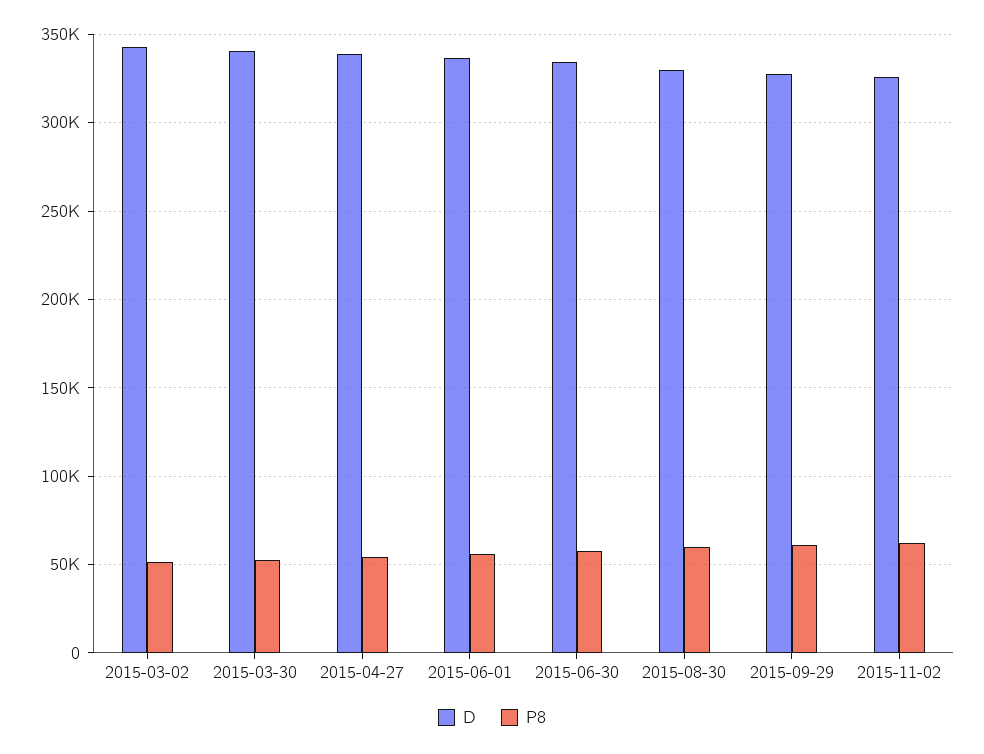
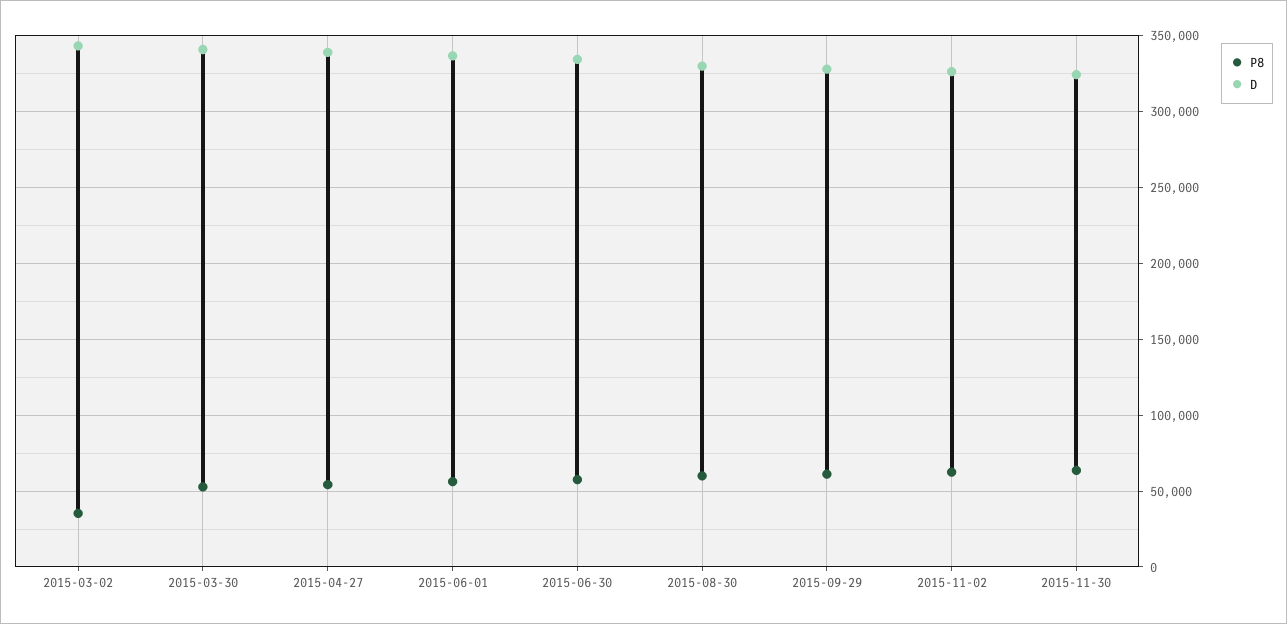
P8, 2015-03-02: 50000 -> 35000
P8, 2015-11-30: none -> 65000
D, 2015-11-30: none -> 325000

